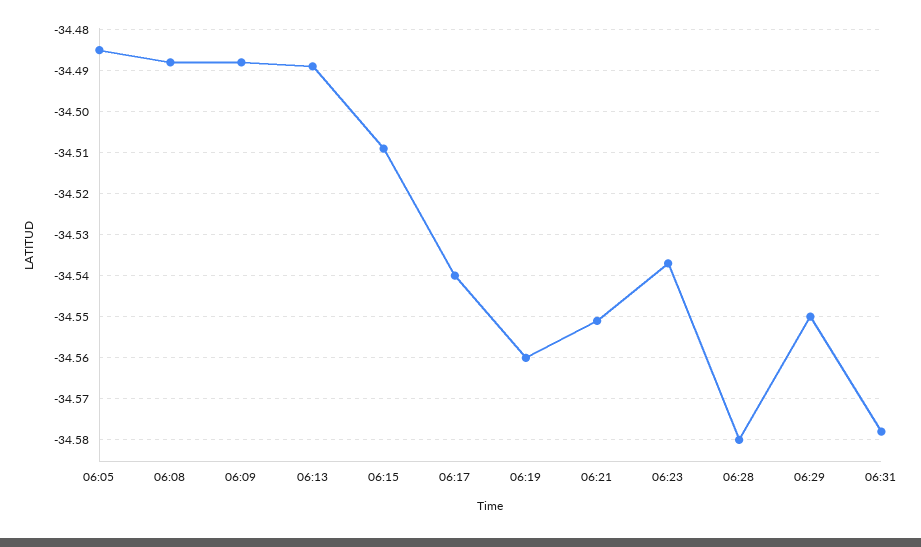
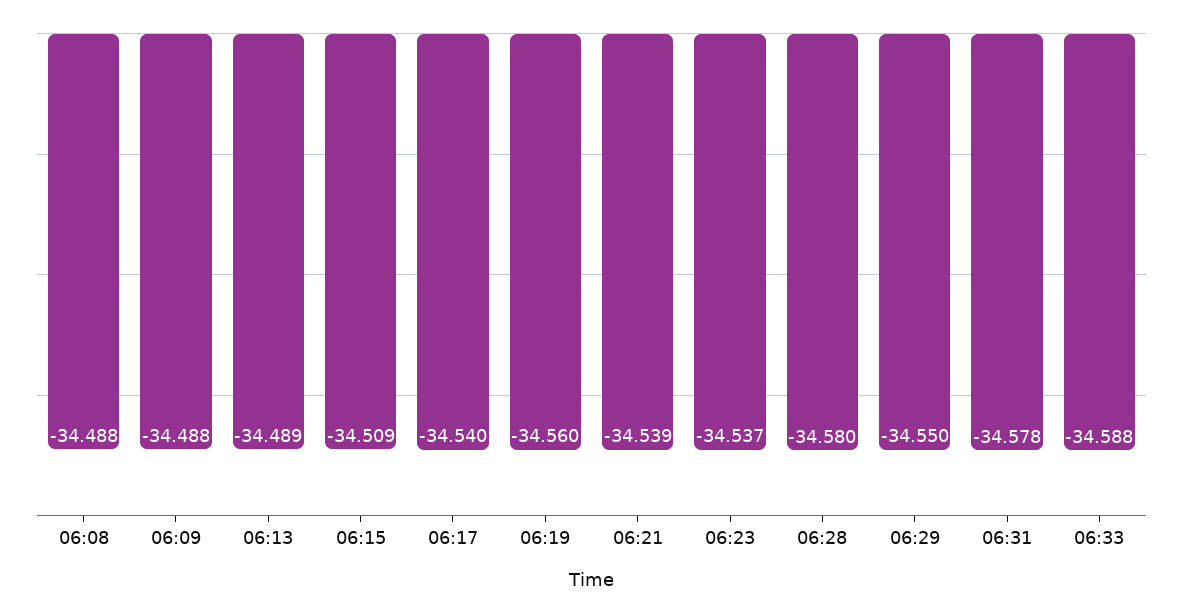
06:05: -34.485 -> none
06:21: -34.55 -> -34.539
06:33: none -> -34.588

